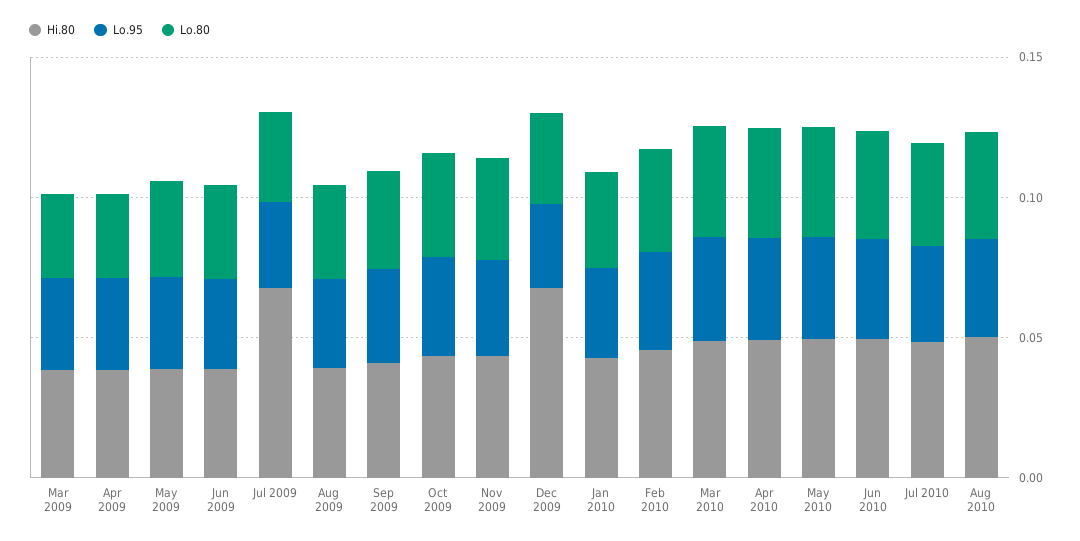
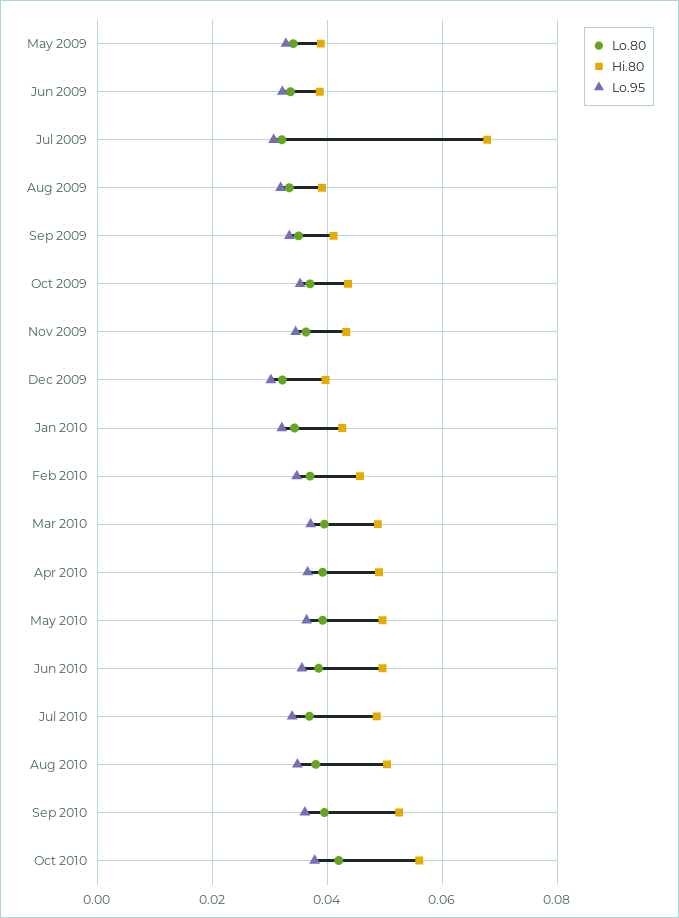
Hi.80, Mar 2009: 0.04 -> none
Lo.95, Mar 2009: 0.03 -> none
Lo.80, Mar 2009: 0.03 -> none
Hi.80, Apr 2009: 0.04 -> none
Lo.95, Apr 2009: 0.03 -> none
Lo.80, Apr 2009: 0.03 -> none
Hi.80, Dec 2009: 0.07 -> 0.04
Lo.80, Sep 2010: none -> 0.04
Hi.80, Sep 2010: none -> 0.052
Lo.95, Sep 2010: none -> 0.036
Lo.80, Oct 2010: none -> 0.042
Hi.80, Oct 2010: none -> 0.056
Lo.95, Oct 2010: none -> 0.038

